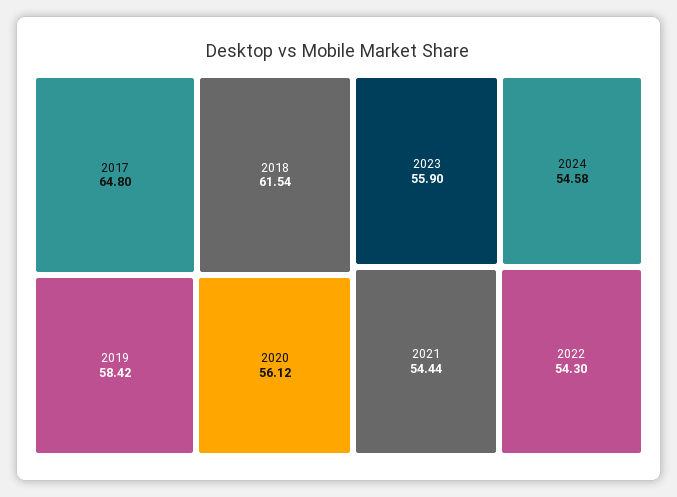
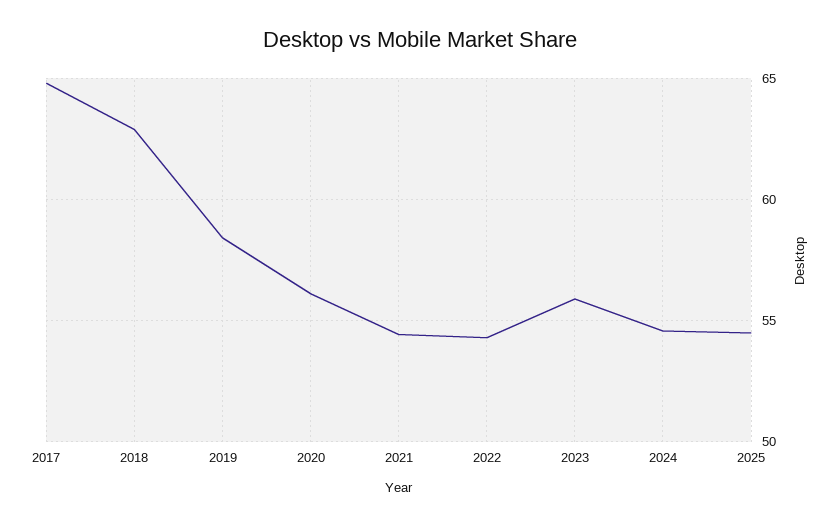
2018: 61.54 -> 63
2025: none -> 54.5

